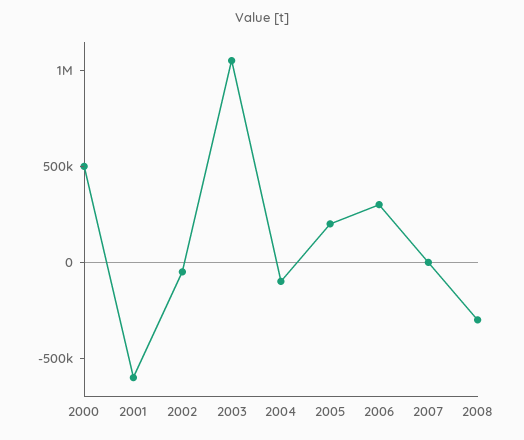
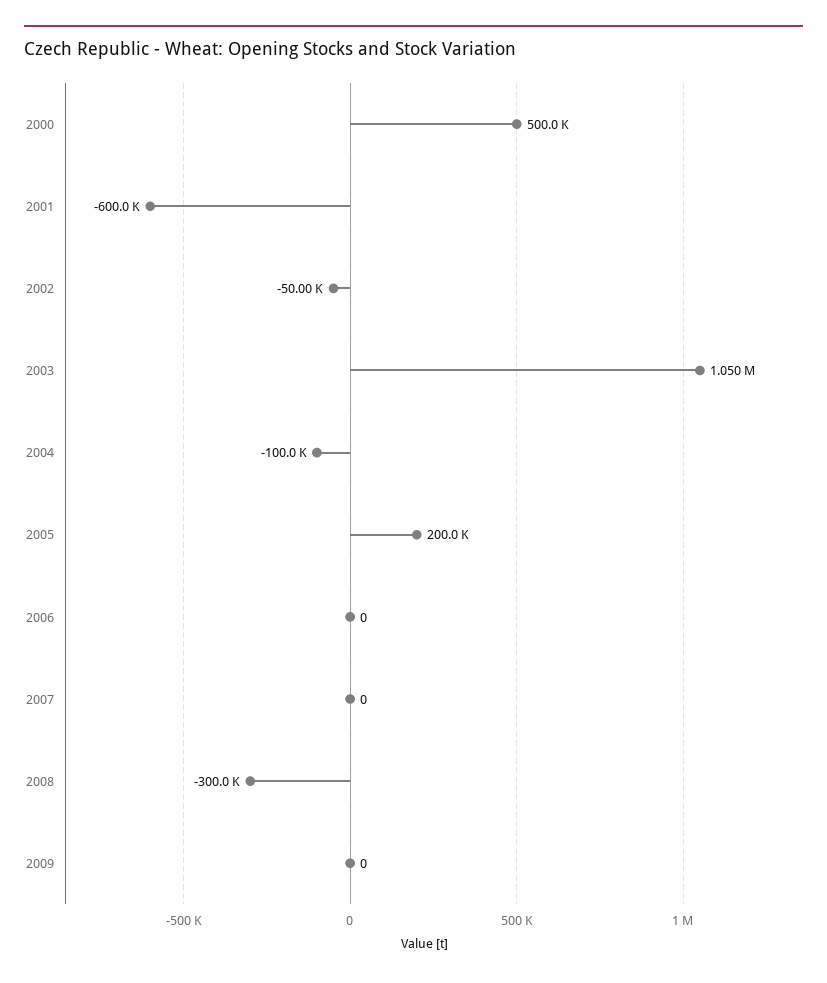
2006: 300000 -> 0
2009: none -> 0

